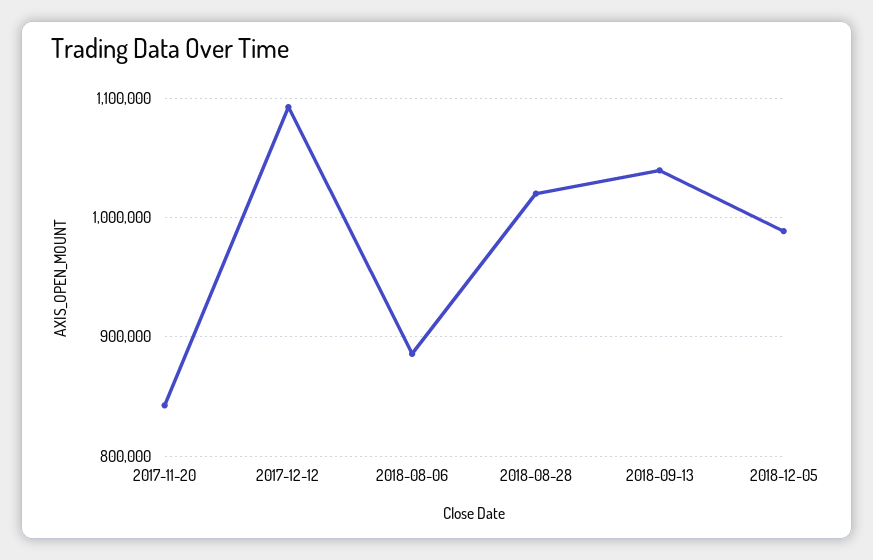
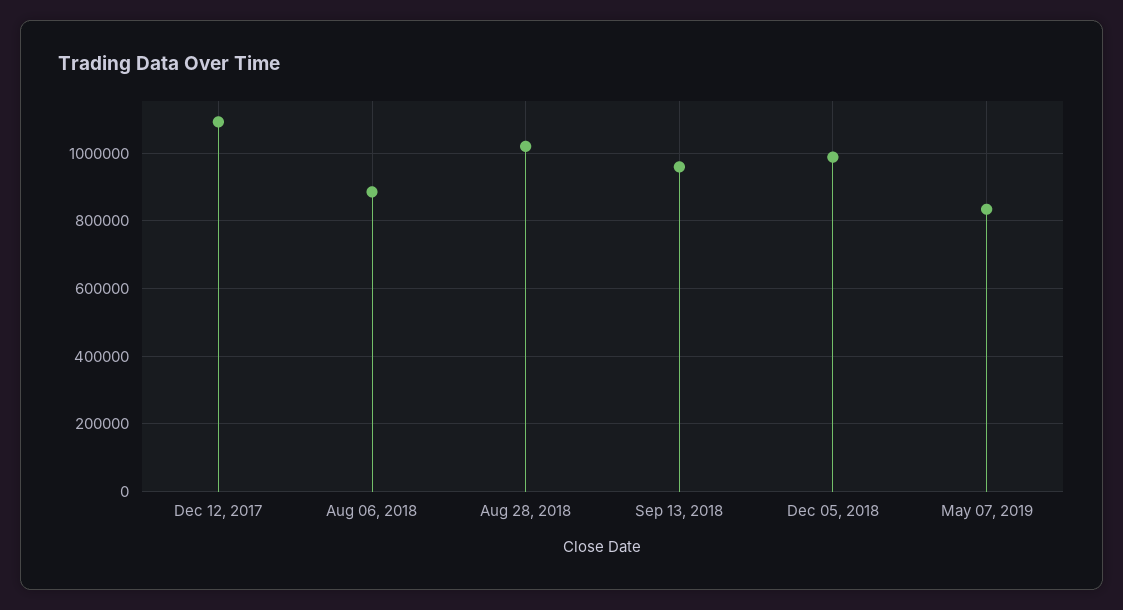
2017-11-20: 840000 -> none
2018-09-13: 1040000 -> 960000
May 07, 2019: none -> 840000

